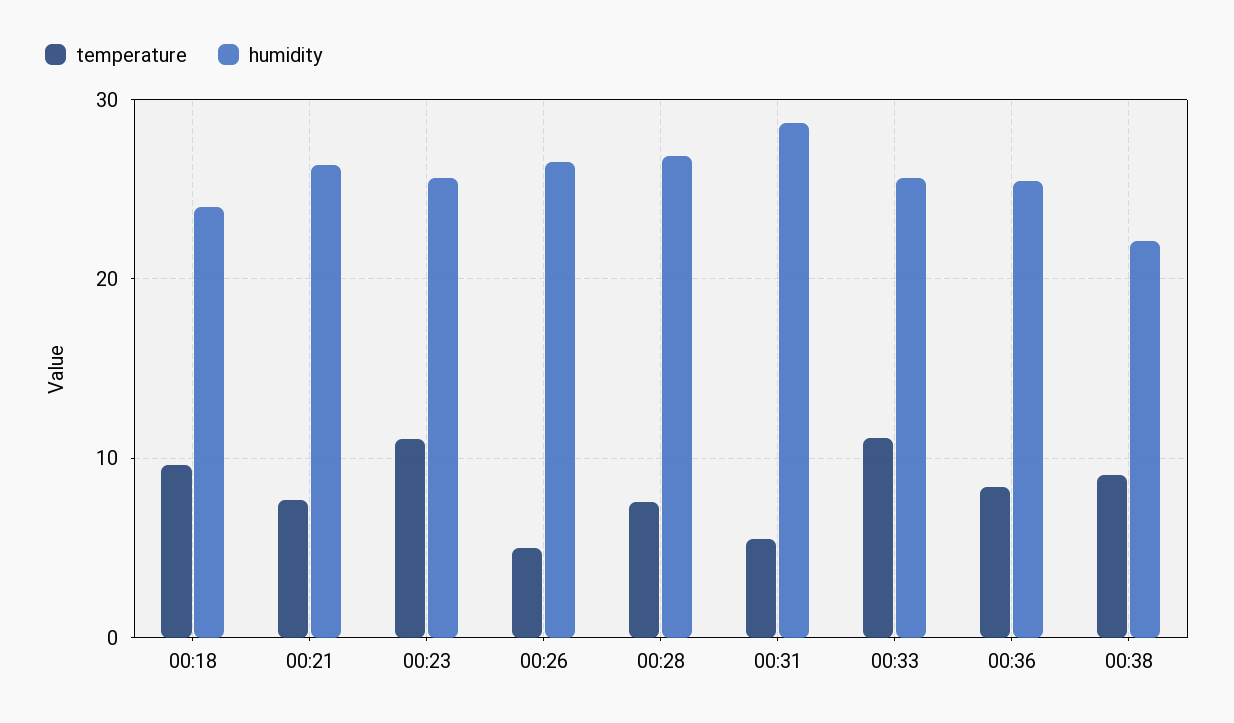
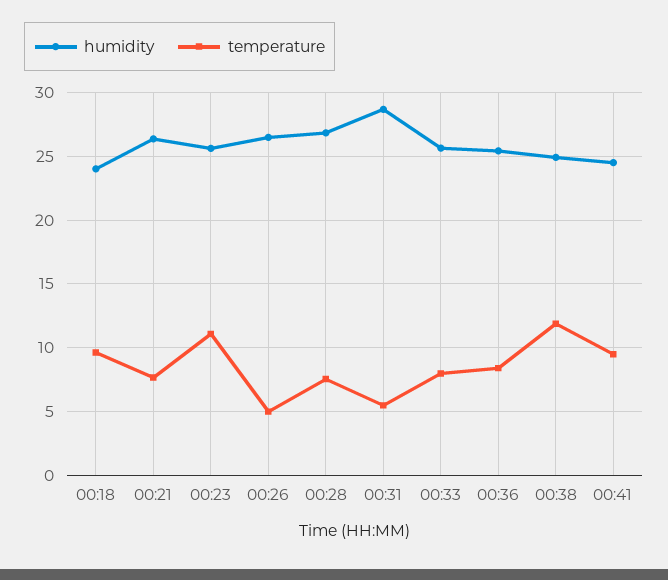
temperature, 00:33: 11 -> 8
temperature, 00:38: 9 -> 12
humidity, 00:38: 22 -> 25
humidity, 00:41: none -> 24.5
temperature, 00:41: none -> 9.5

